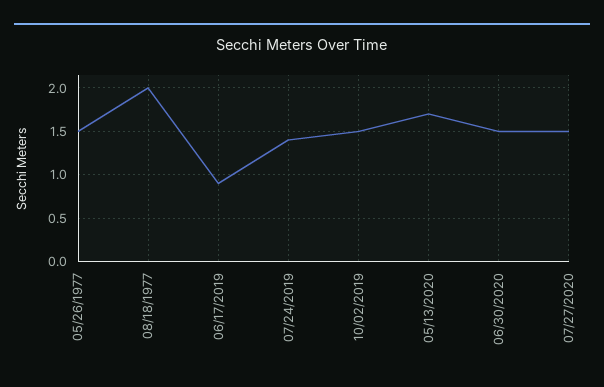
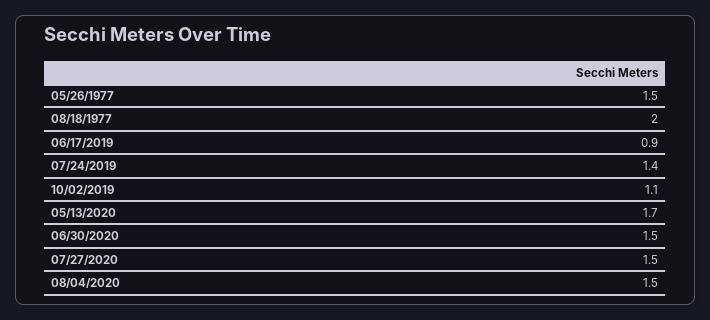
10/02/2019: 1.5 -> 1.1
08/04/2020: none -> 1.5

